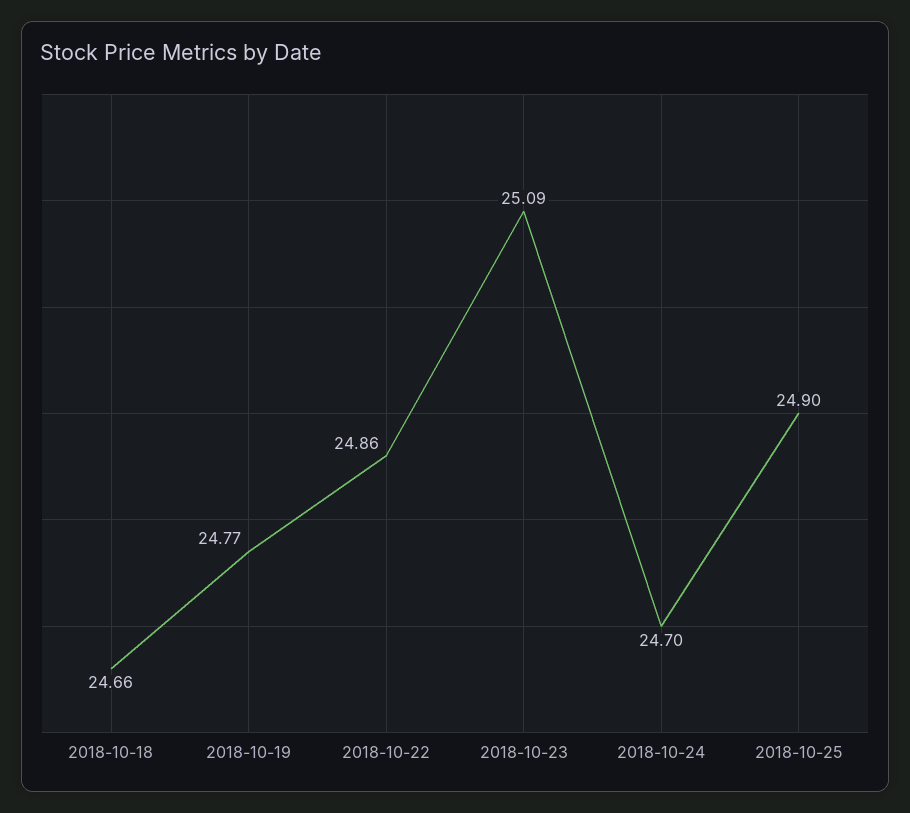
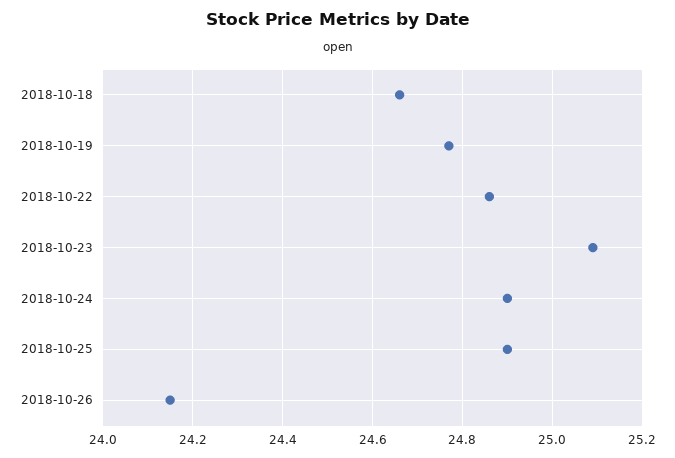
2018-10-24: 24.7 -> 24.9
2018-10-26: none -> 24.15

